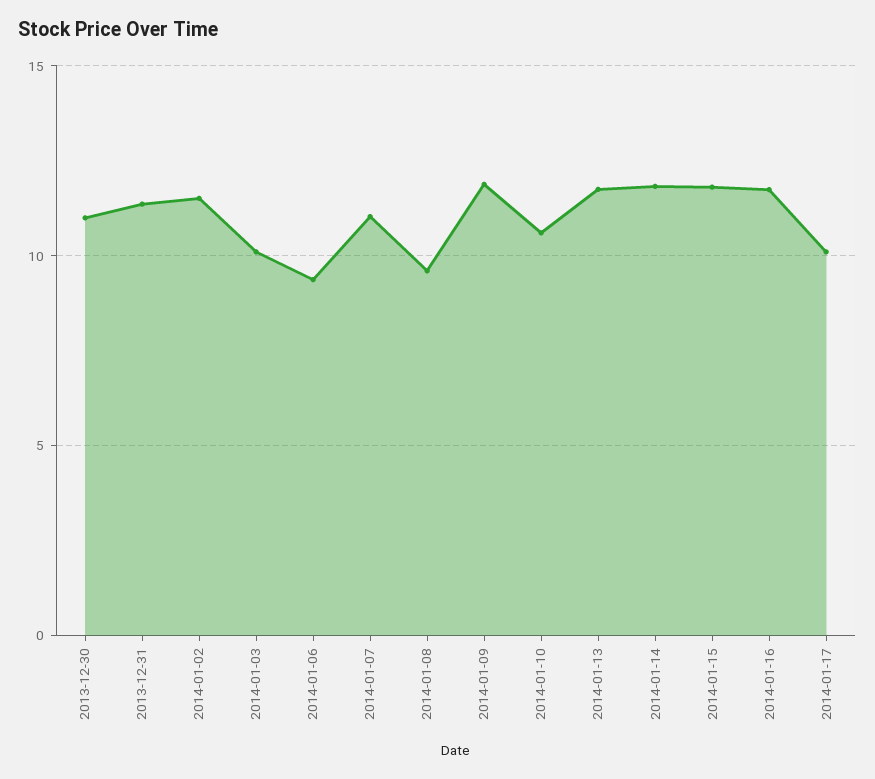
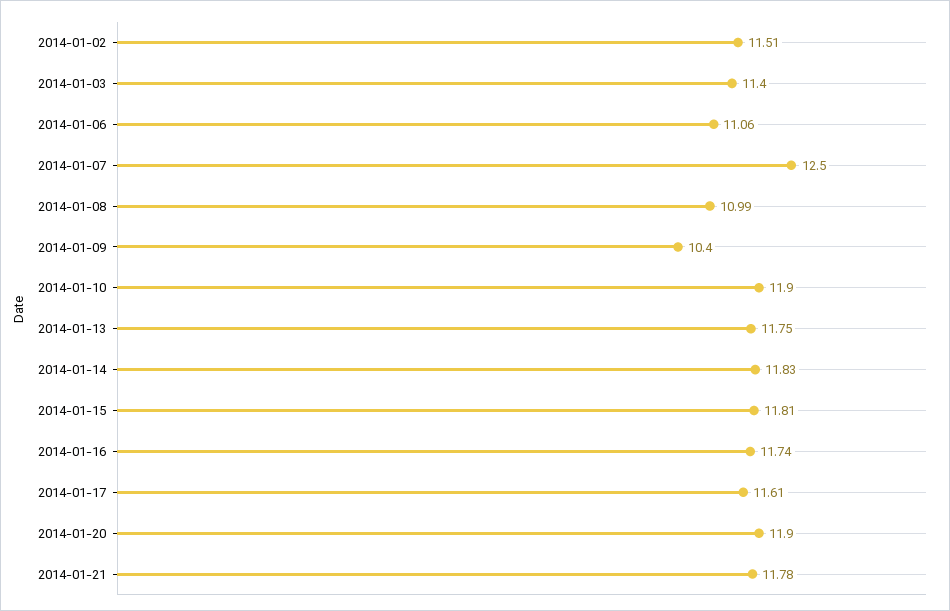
2013-12-30: 11 -> none
2013-12-31: 11.5 -> none
2014-01-03: 10 -> 11.4
2014-01-06: 9.5 -> 11.06
2014-01-07: 11 -> 12.5
2014-01-08: 9.5 -> 10.99
2014-01-09: 12 -> 10.4
2014-01-10: 10.5 -> 11.9
2014-01-17: 10 -> 11.61
2014-01-20: none -> 11.9
2014-01-21: none -> 11.78

